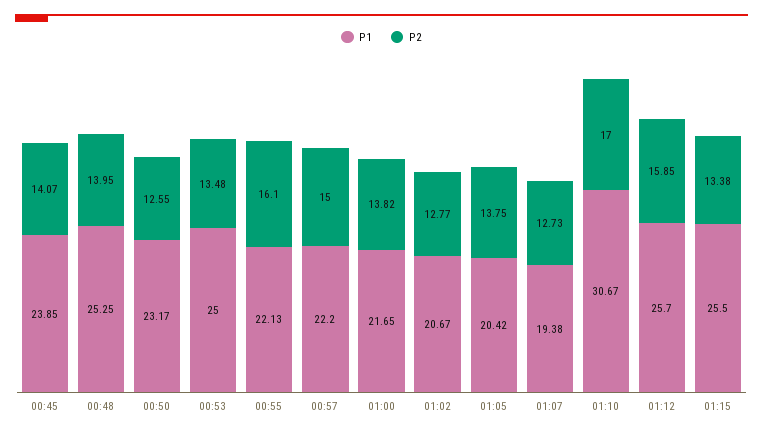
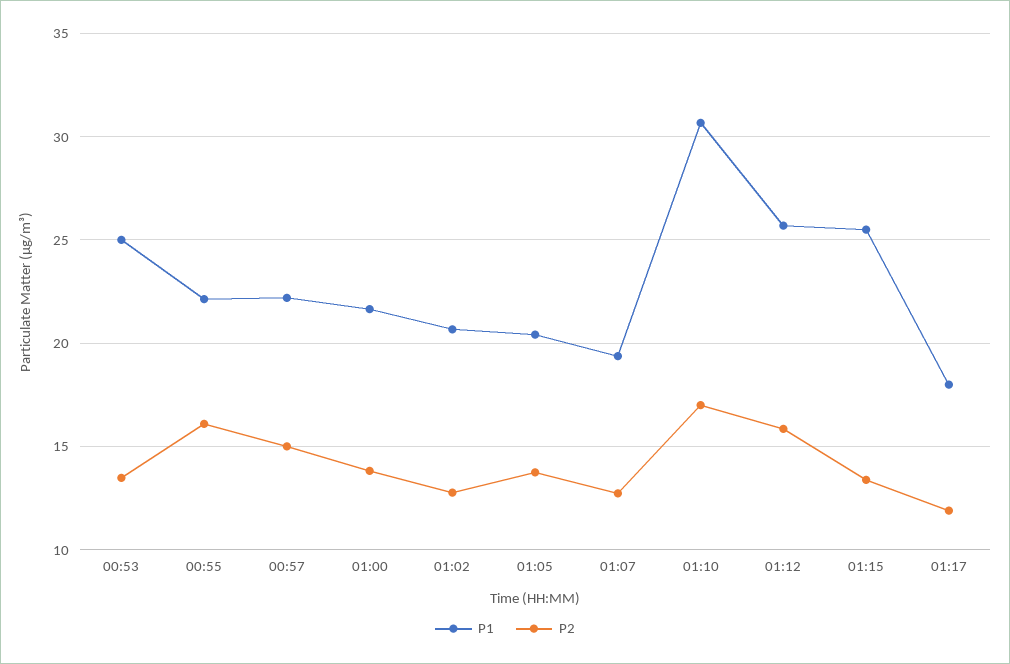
P1, 00:45: 23.85 -> none
P2, 00:45: 14.07 -> none
P1, 00:48: 25.25 -> none
P2, 00:48: 13.95 -> none
P1, 00:50: 23.17 -> none
P2, 00:50: 12.55 -> none
P1, 01:17: none -> 18
P2, 01:17: none -> 12

